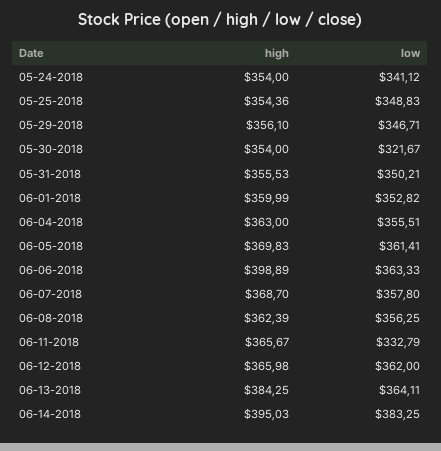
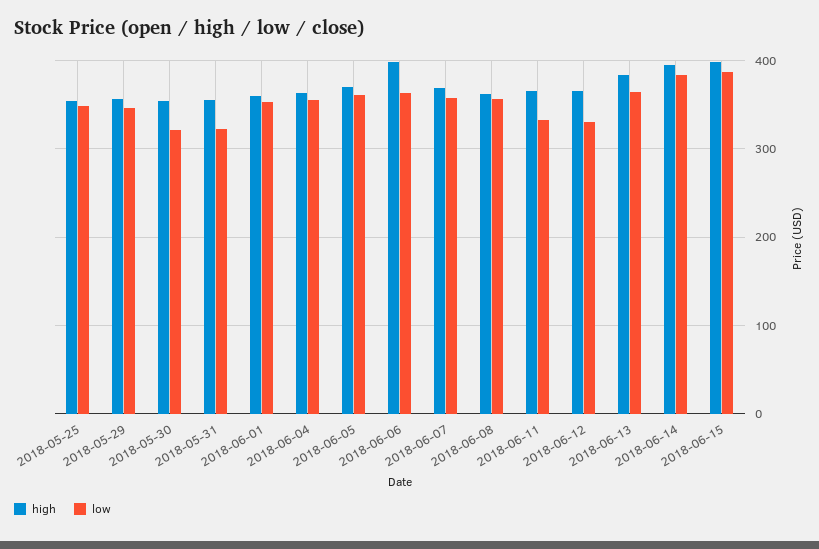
high, 05-24-2018: 354 -> none
low, 05-24-2018: 341.12 -> none
low, 05-31-2018: 350.21 -> 320
low, 06-12-2018: 362 -> 330
high, 2018-06-15: none -> 400
low, 2018-06-15: none -> 390

